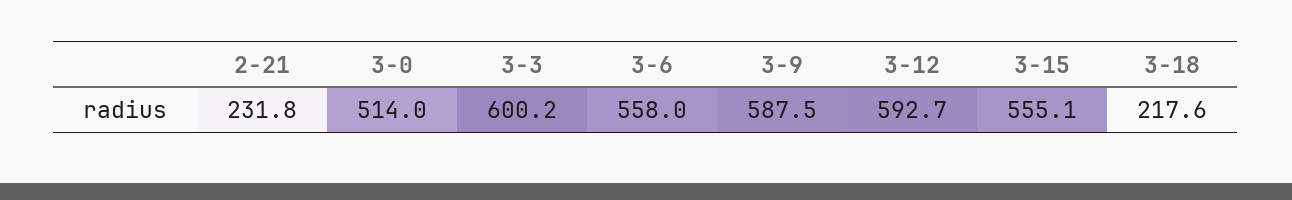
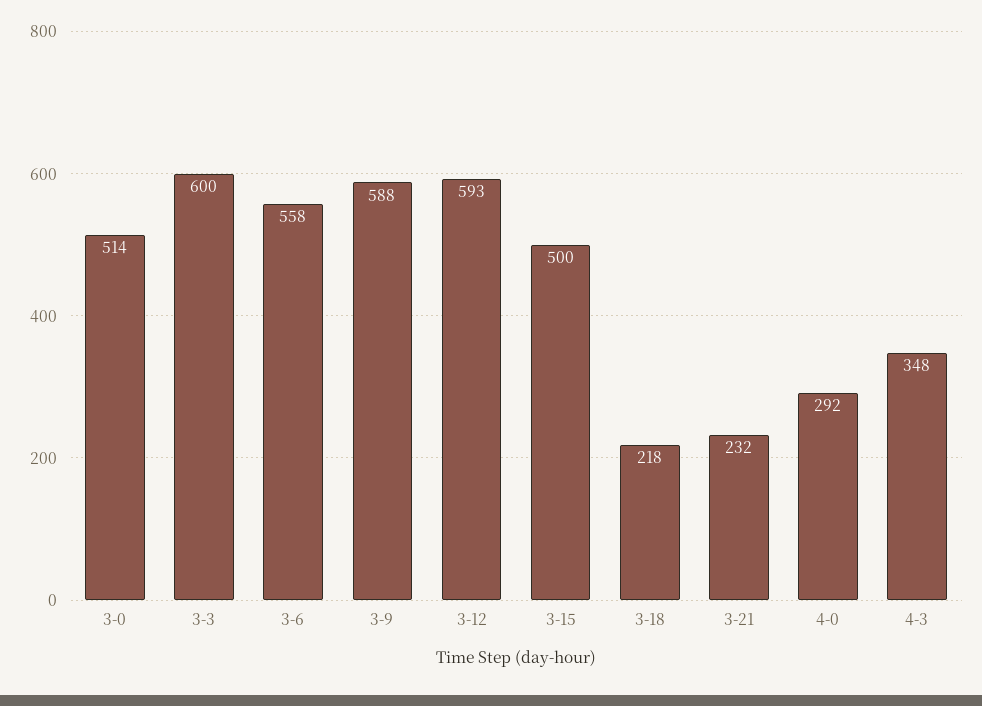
2-21: 231.8 -> none
3-15: 555.1 -> 500
3-21: none -> 232
4-0: none -> 292
4-3: none -> 348

